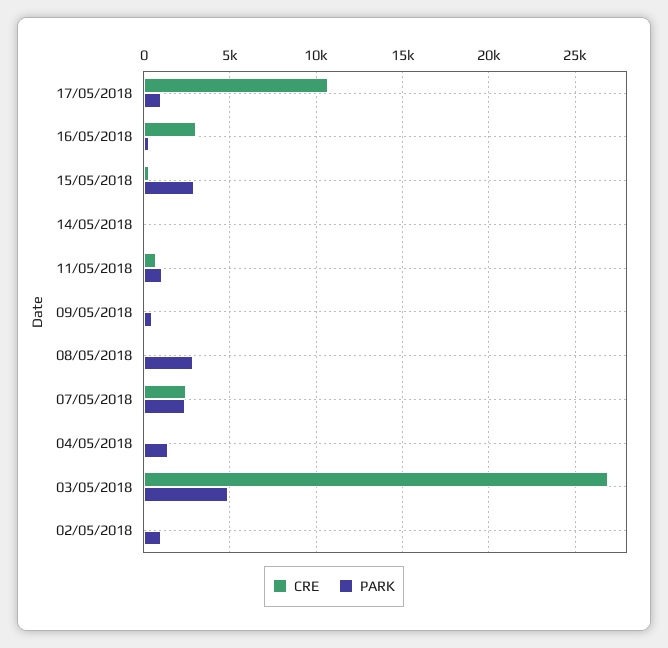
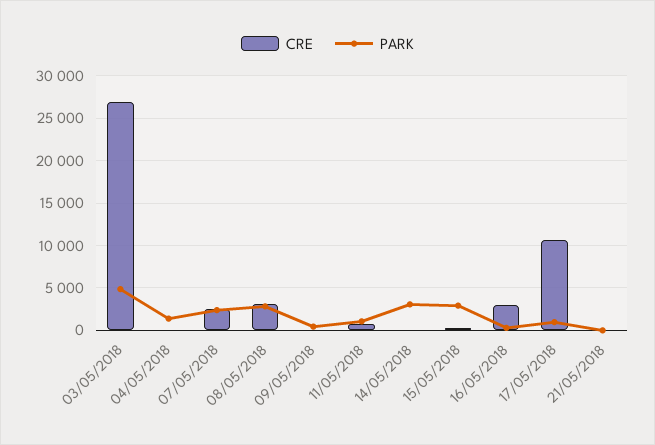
PARK, 14/05/2018: 0 -> 3000
CRE, 08/05/2018: 0 -> 3000
CRE, 02/05/2018: 0 -> none
PARK, 02/05/2018: 1000 -> none
CRE, 21/05/2018: none -> 0
PARK, 21/05/2018: none -> 0

